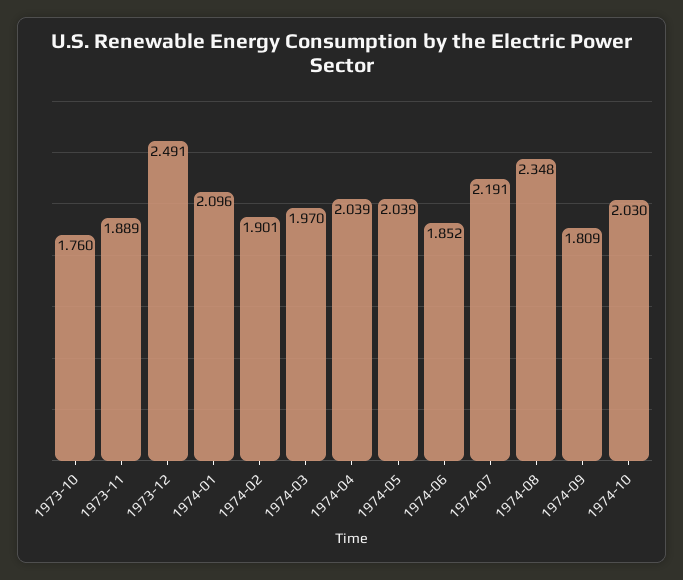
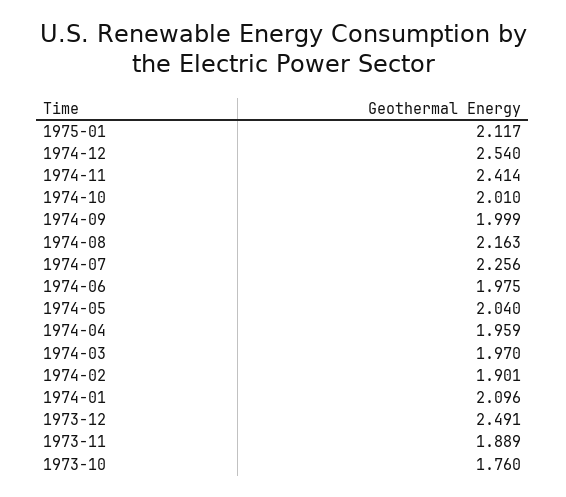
1974-04: 2.039 -> 1.959
1974-05: 2.039 -> 2.04
1974-06: 1.852 -> 1.975
1974-07: 2.191 -> 2.256
1974-08: 2.348 -> 2.163
1974-09: 1.809 -> 1.999
1974-10: 2.03 -> 2.01
1975-01: none -> 2.117
1974-12: none -> 2.54
1974-11: none -> 2.414

